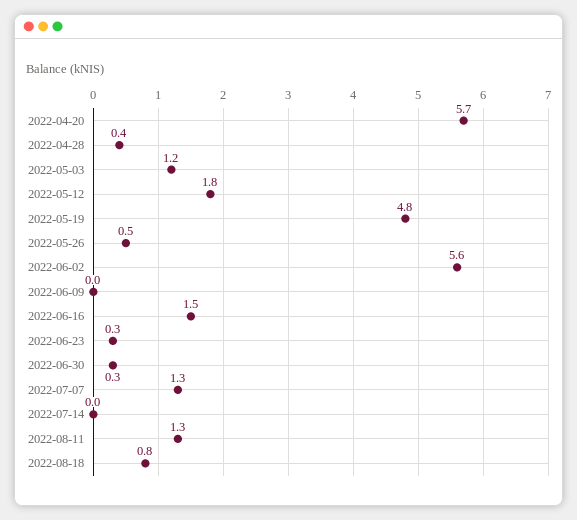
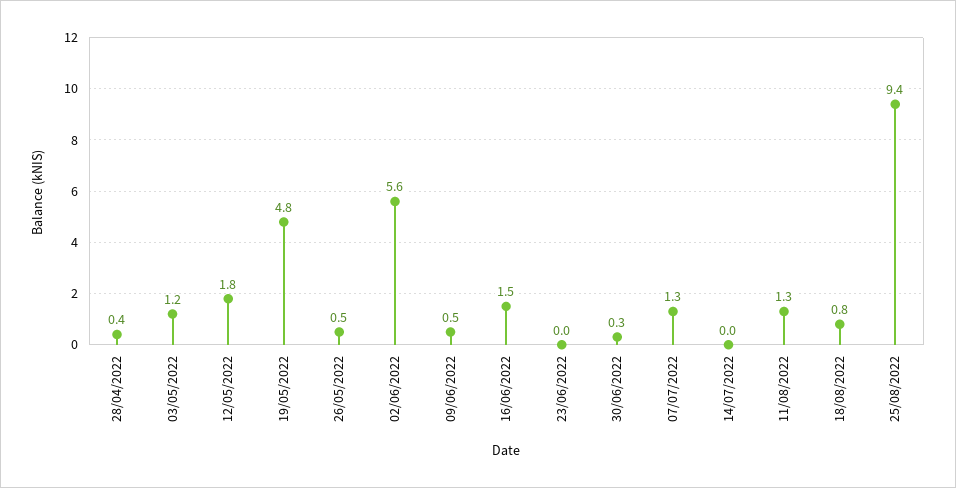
2022-04-20: 5.7 -> none
2022-06-09: 0 -> 0.5
2022-06-23: 0.3 -> 0
25/08/2022: none -> 9.4

